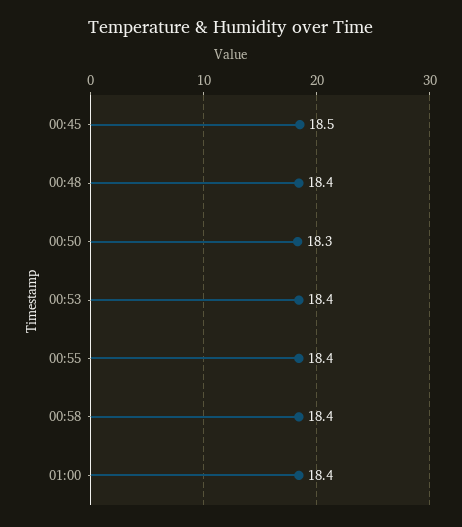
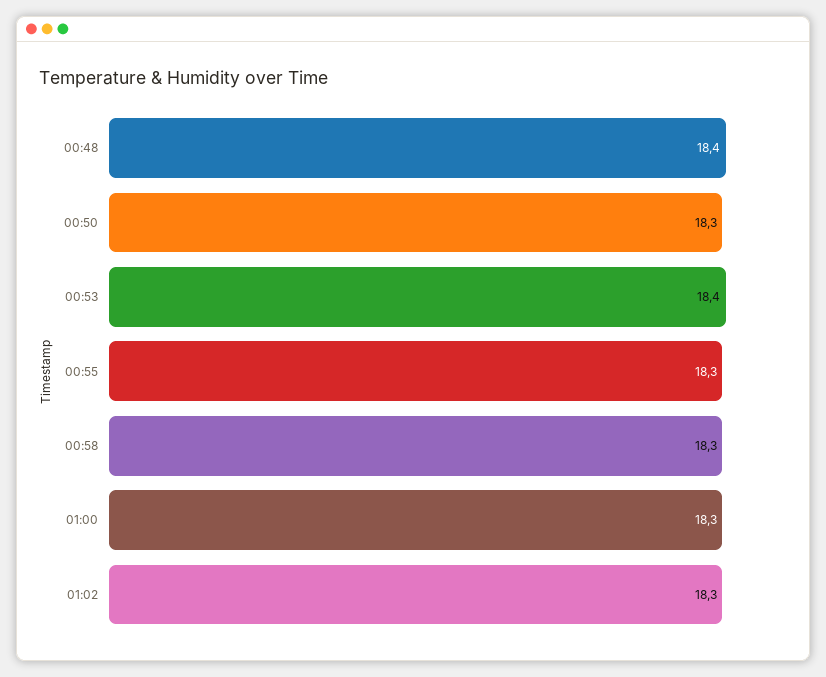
00:45: 18.5 -> none
00:55: 18.4 -> 18.3
00:58: 18.4 -> 18.3
01:00: 18.4 -> 18.3
01:02: none -> 18.3

